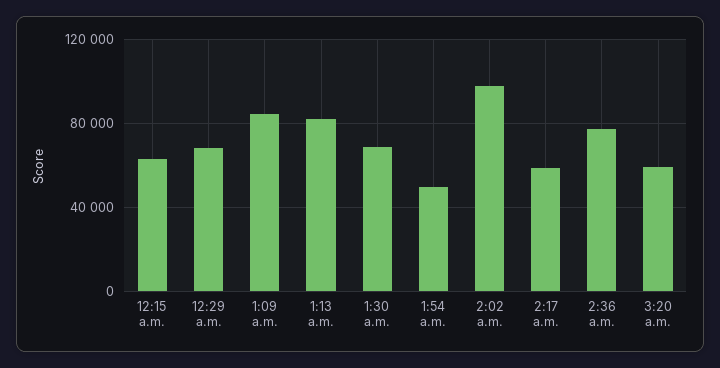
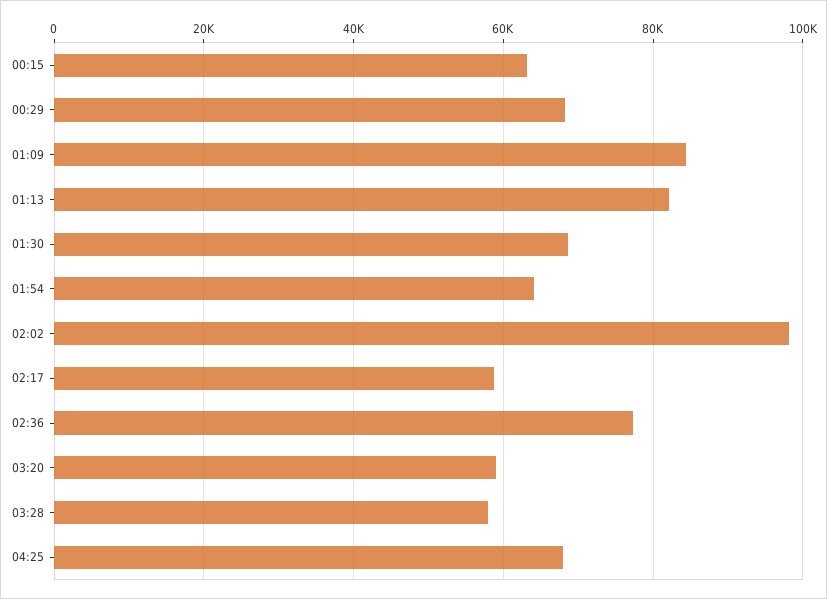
1:54 a.m.: 50000 -> 64000
03:28: none -> 58000
04:25: none -> 68000

